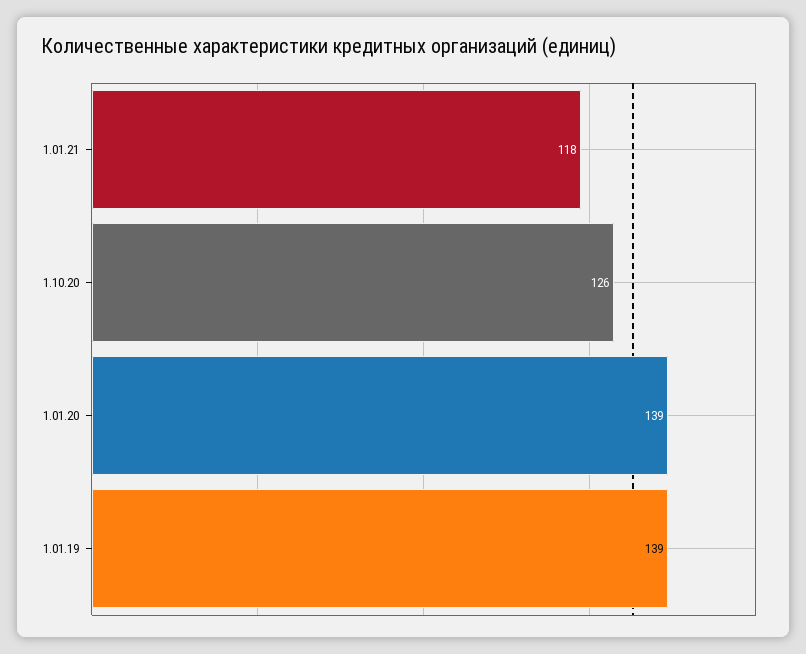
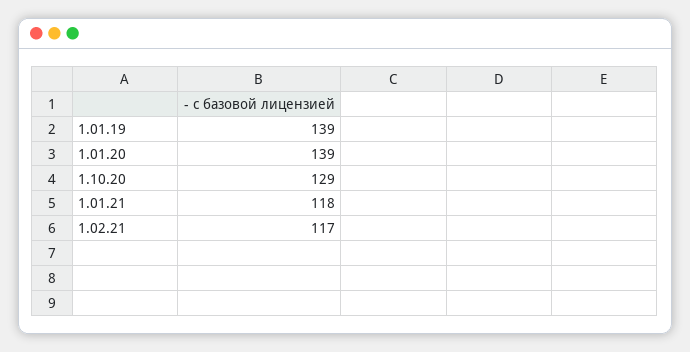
1.10.20: 126 -> 129
1.02.21: none -> 117

